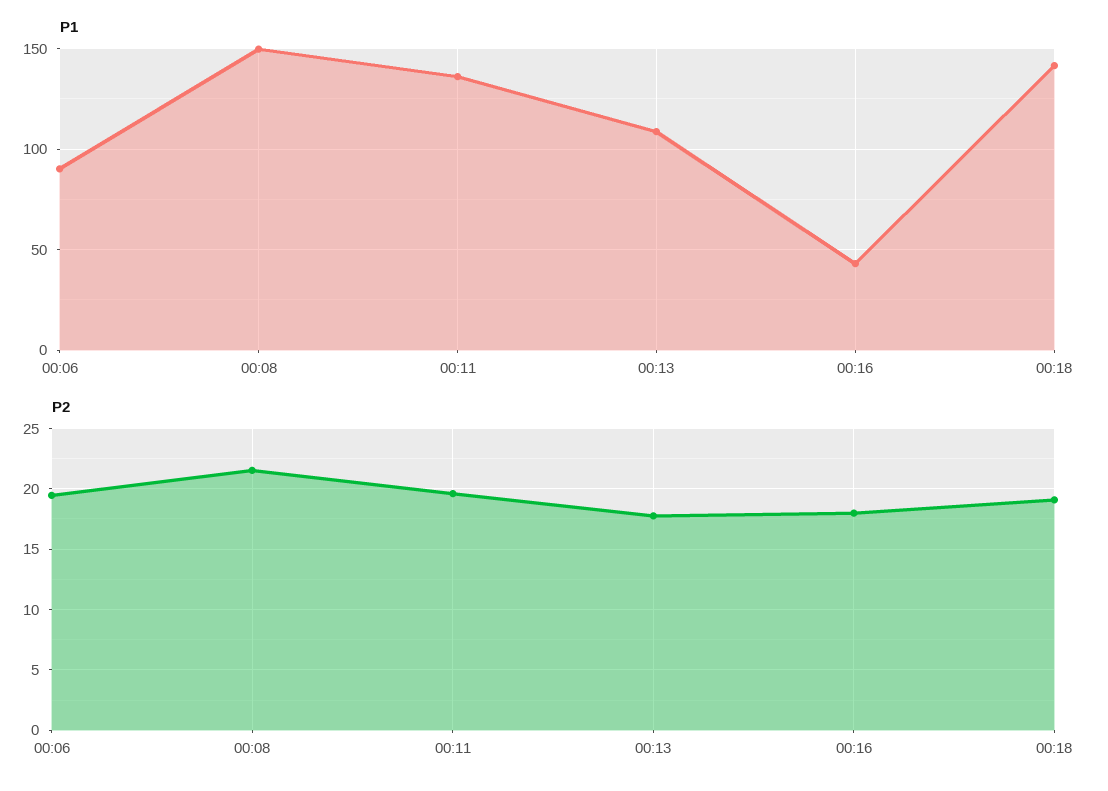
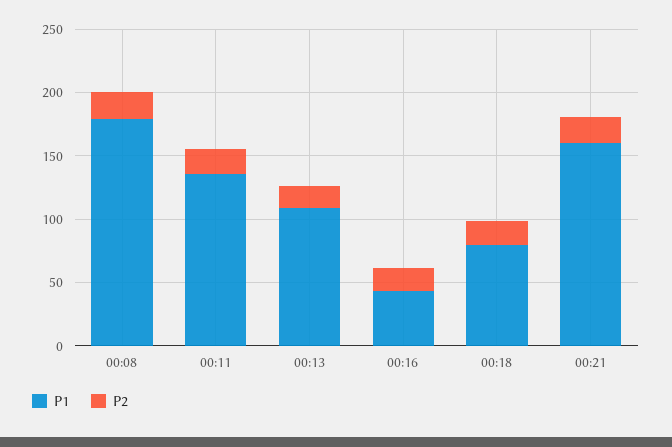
P1, 00:06: 90 -> none
P1, 00:08: 150 -> 180
P1, 00:18: 140 -> 80
P2, 00:06: 19.5 -> none
P1, 00:21: none -> 160
P2, 00:21: none -> 20

